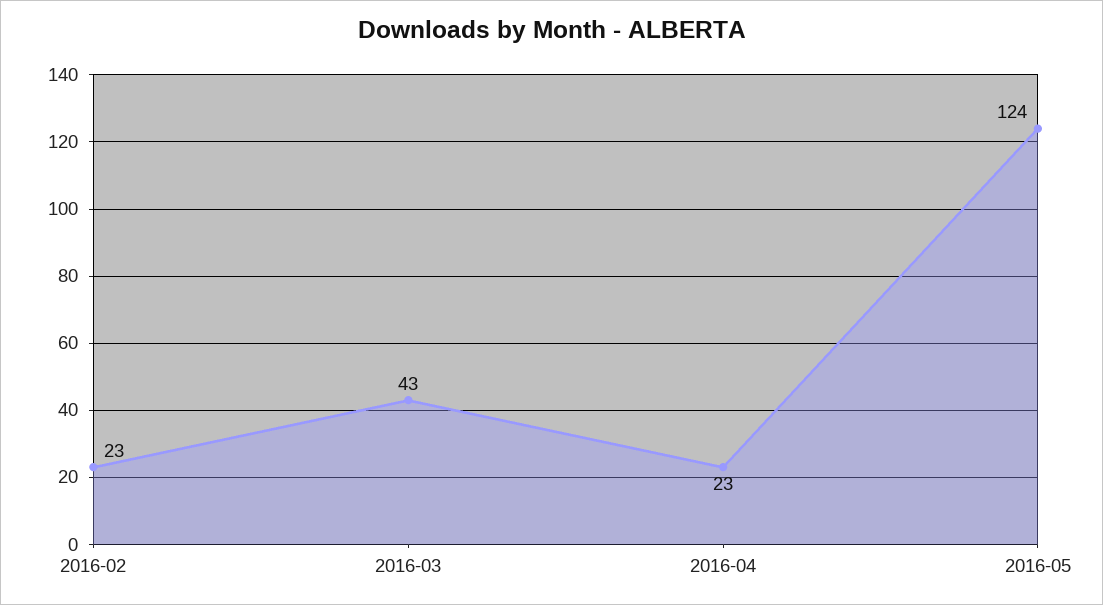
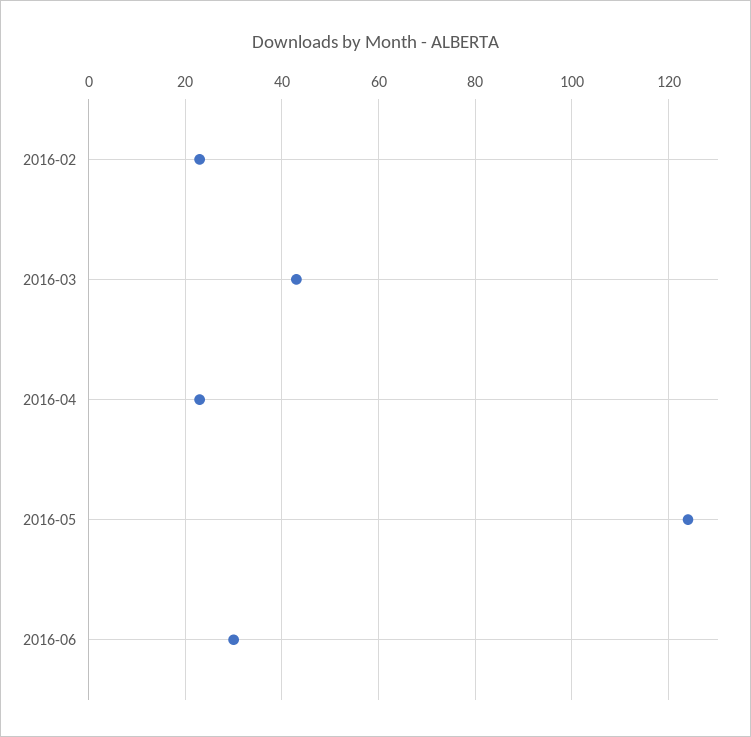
2016-06: none -> 30

